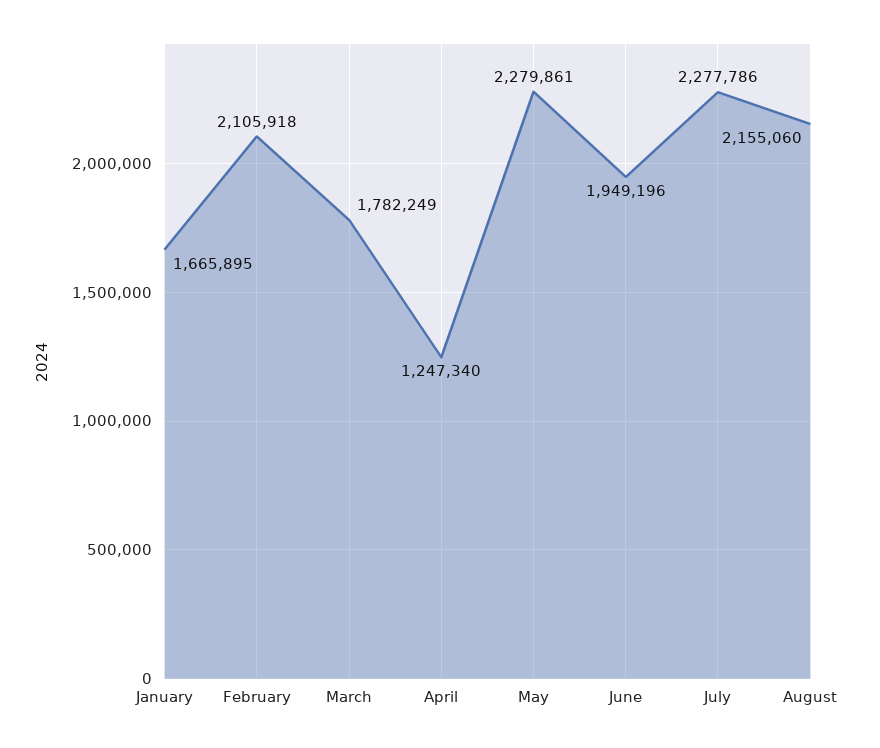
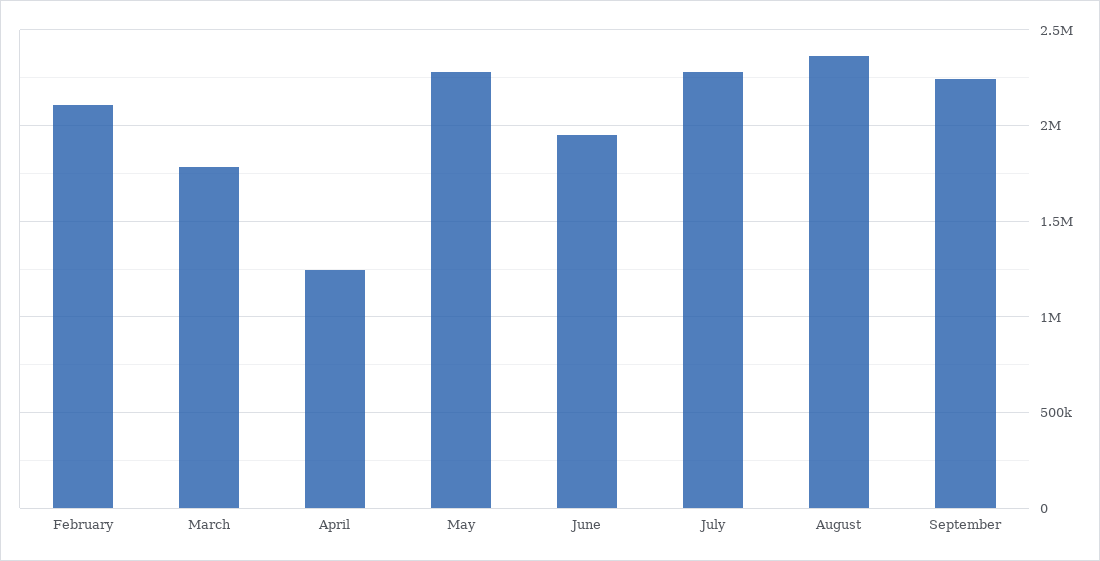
January: 1665895 -> none
August: 2155060 -> 2350000
September: none -> 2250000

